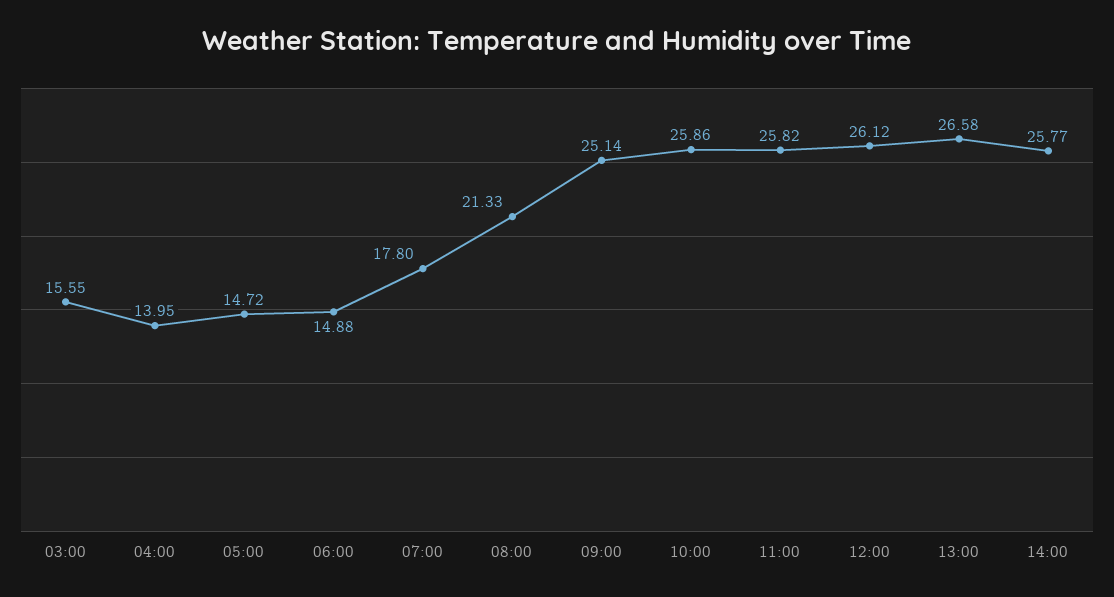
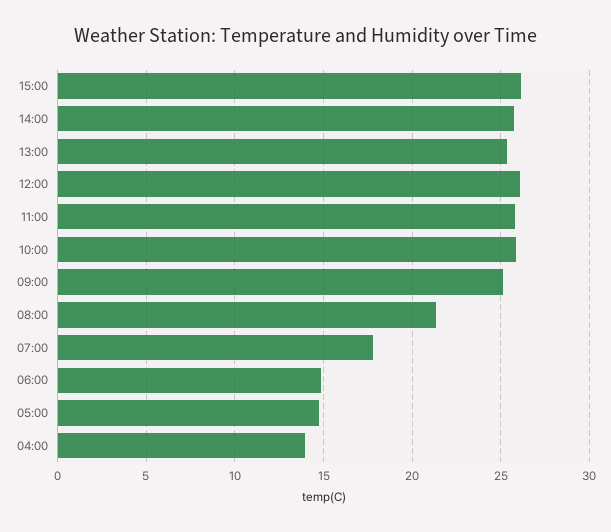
03:00: 15.55 -> none
13:00: 26.58 -> 25.5
15:00: none -> 26

